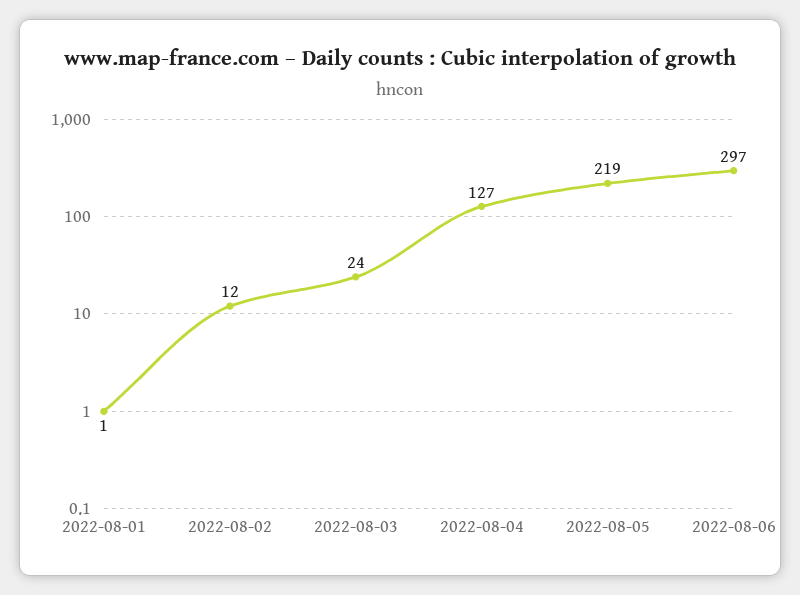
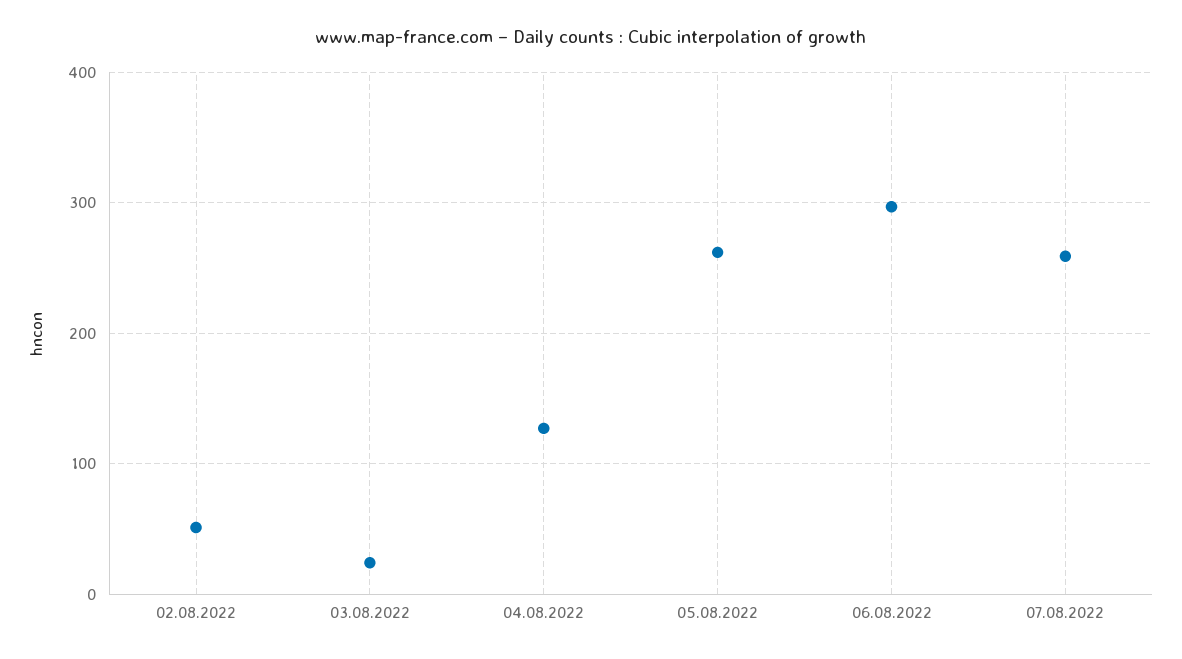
2022-08-01: 1 -> none
2022-08-02: 12 -> 50
2022-08-05: 219 -> 260
07.08.2022: none -> 260

